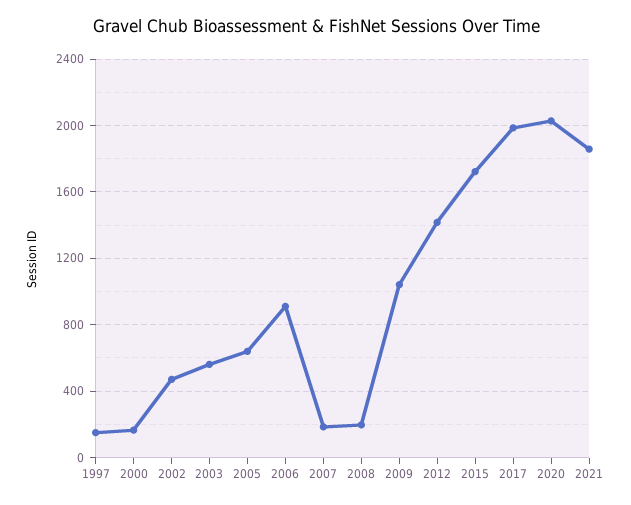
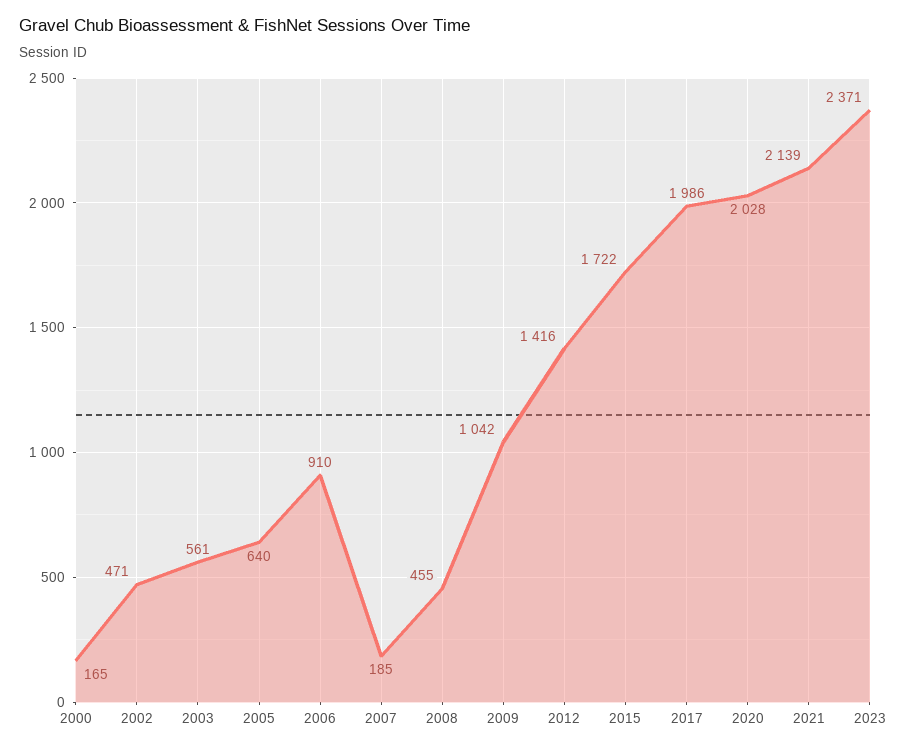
1997: 150 -> none
2008: 200 -> 455
2021: 1850 -> 2139
2023: none -> 2371

